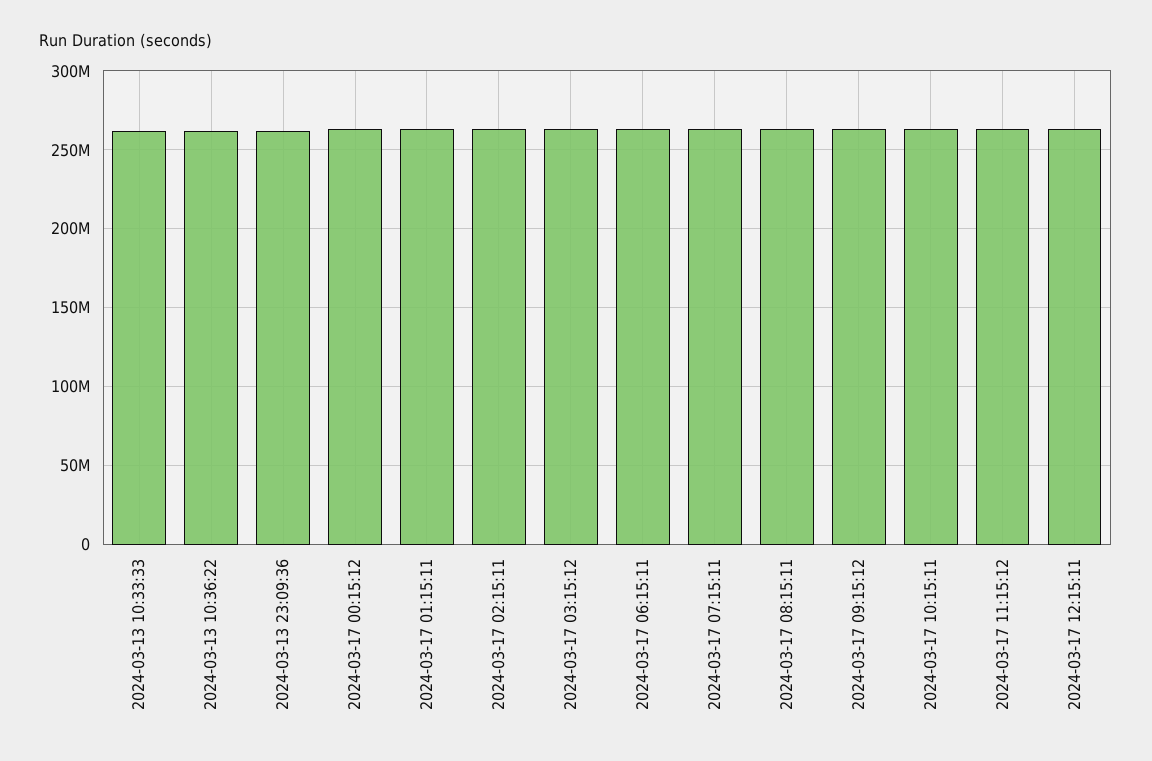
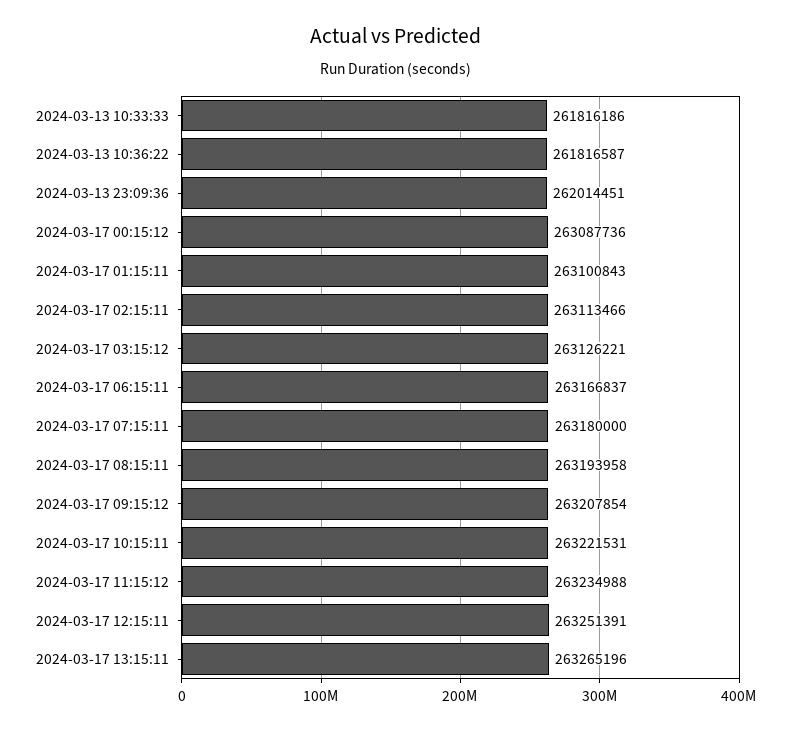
2024-03-17 13:15:11: none -> 263265196

